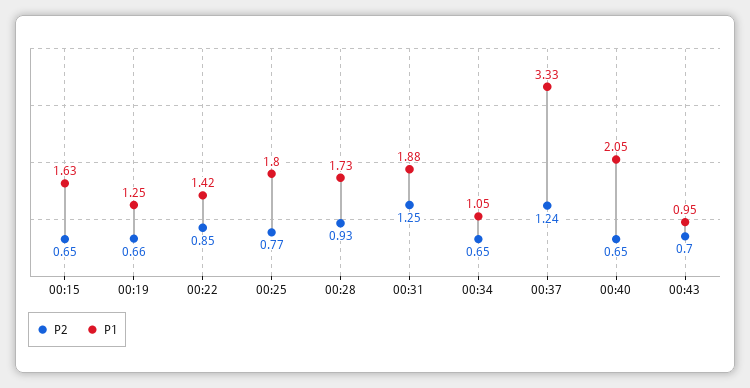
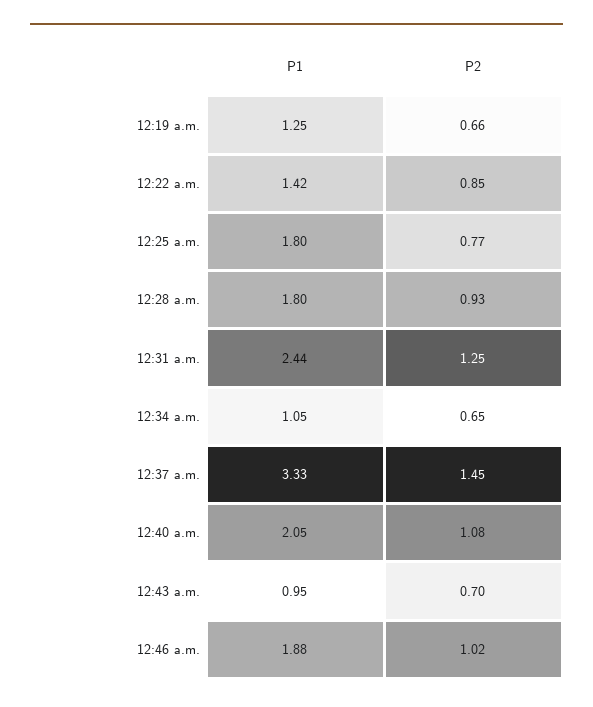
P2, 00:15: 0.65 -> none
P1, 00:15: 1.63 -> none
P1, 00:28: 1.73 -> 1.8
P1, 00:31: 1.88 -> 2.44
P2, 00:37: 1.24 -> 1.45
P2, 00:40: 0.65 -> 1.08
P1, 12:46 a.m.: none -> 1.88
P2, 12:46 a.m.: none -> 1.02

